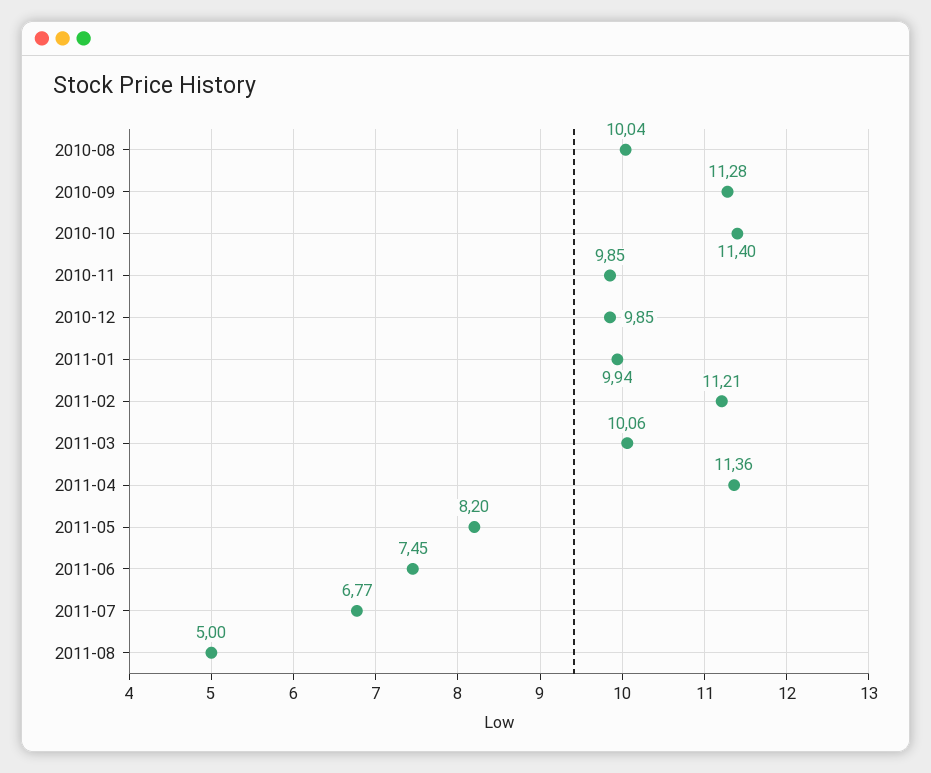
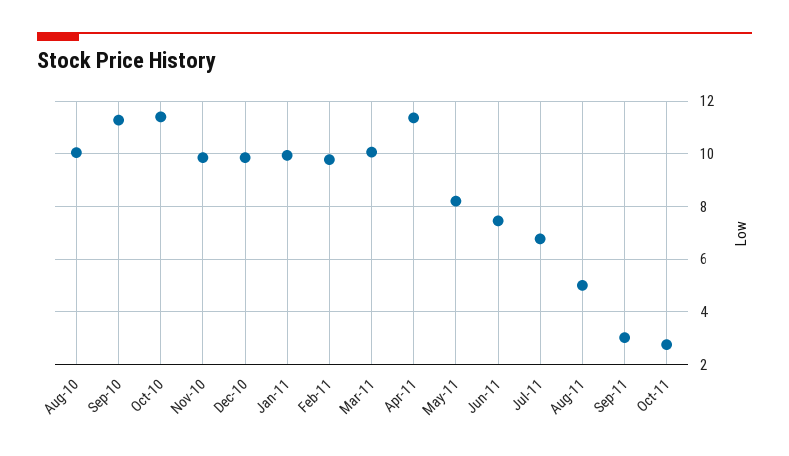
2011-02: 11.21 -> 9.75
Sep-11: none -> 3
Oct-11: none -> 2.75

